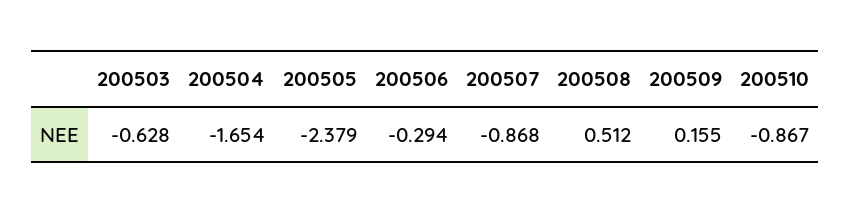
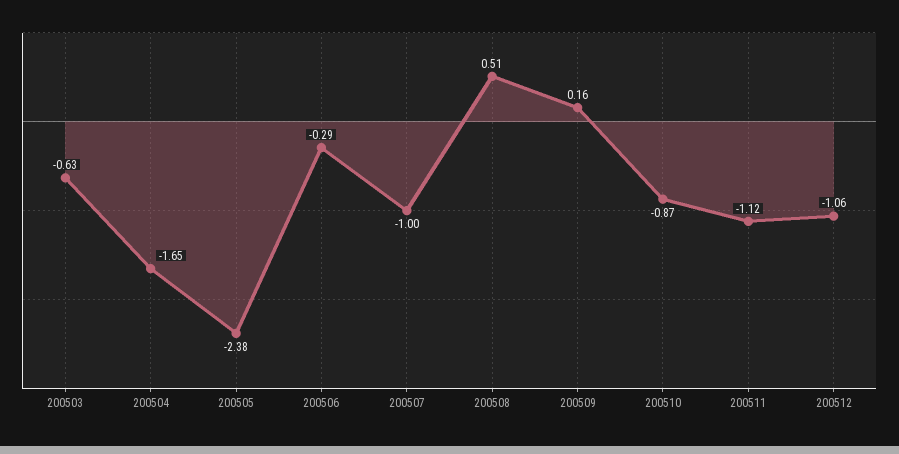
200507: -0.868 -> -1
200511: none -> -1.12
200512: none -> -1.06

